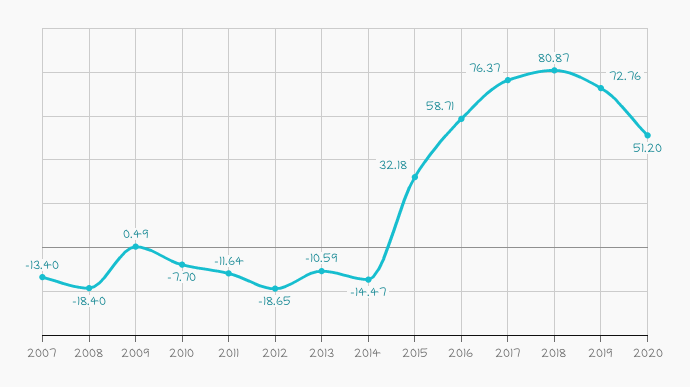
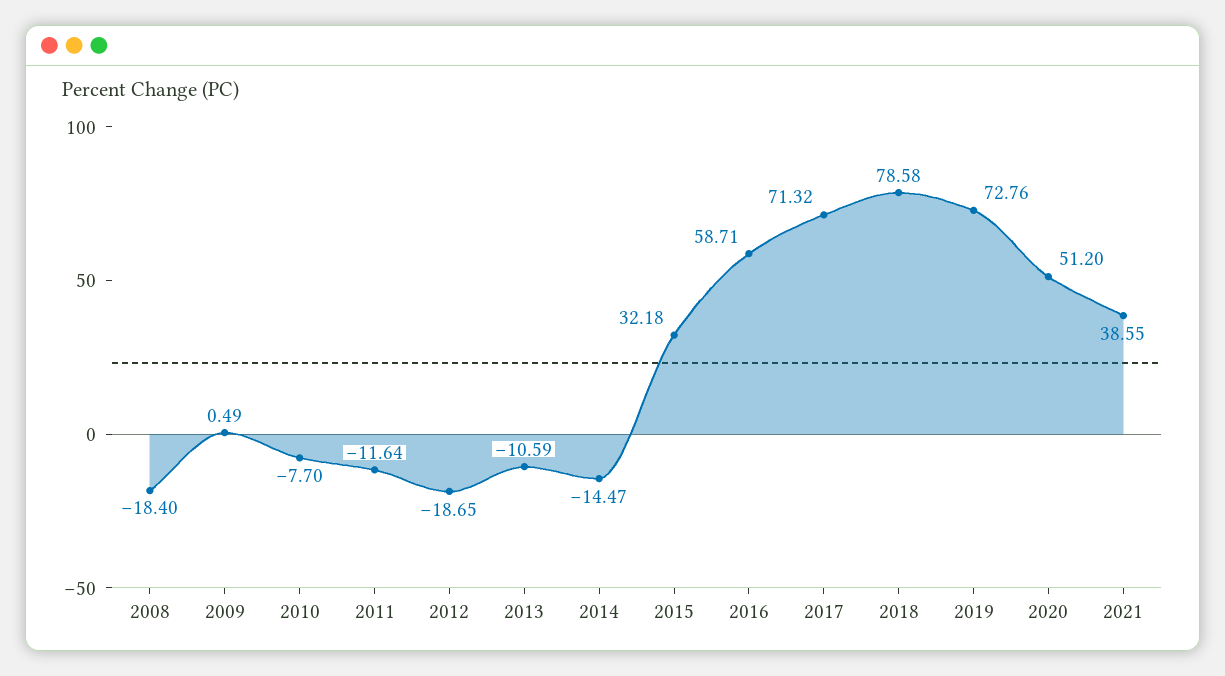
2007: -13.4 -> none
2017: 76.37 -> 71.32
2018: 80.87 -> 78.58
2021: none -> 38.55

